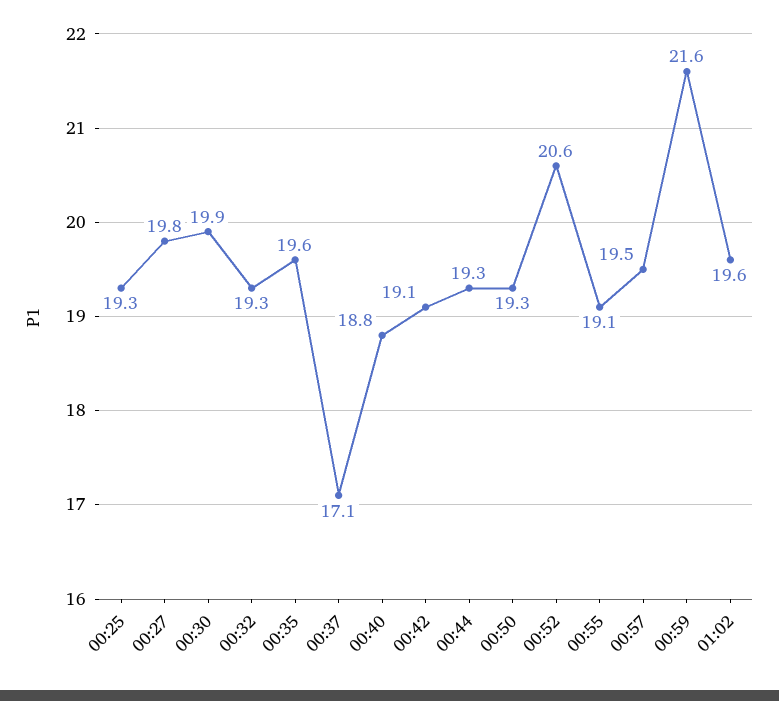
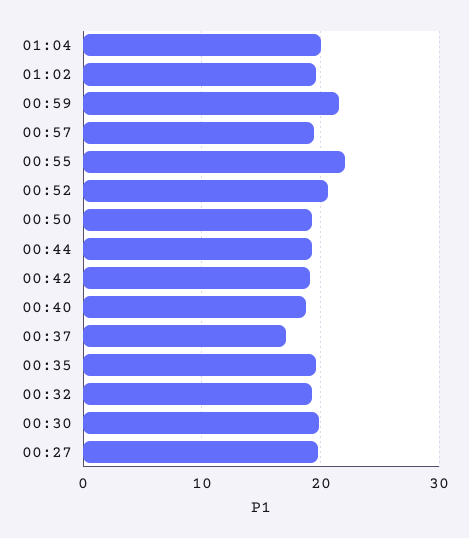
00:25: 19.3 -> none
00:55: 19.1 -> 22
01:04: none -> 20

